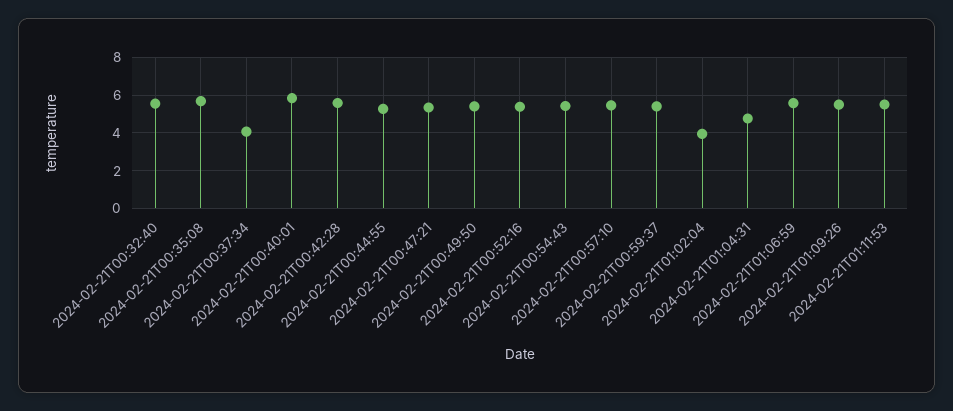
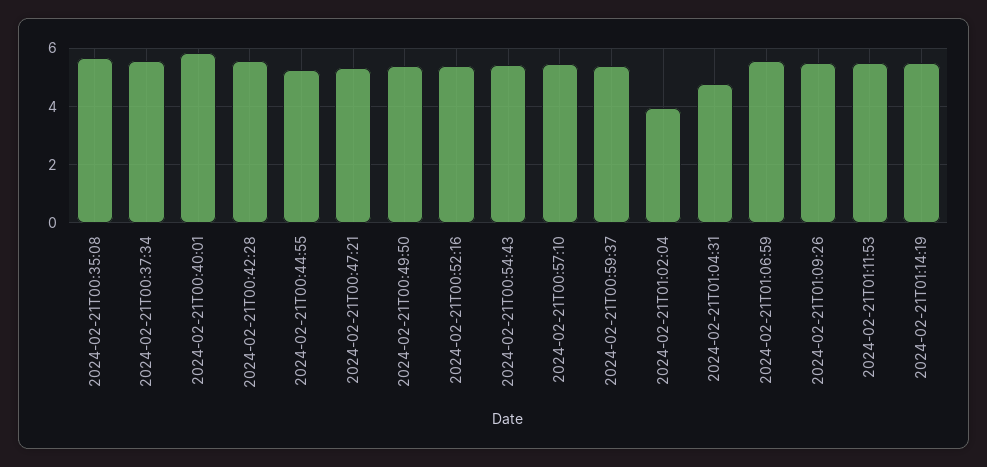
2024-02-21T00:32:40: 5.5 -> none
2024-02-21T00:37:34: 4 -> 5.5
2024-02-21T01:14:19: none -> 5.5

